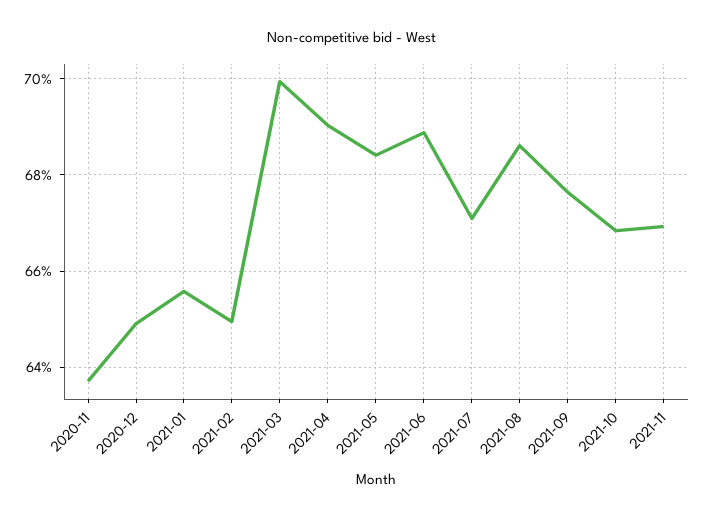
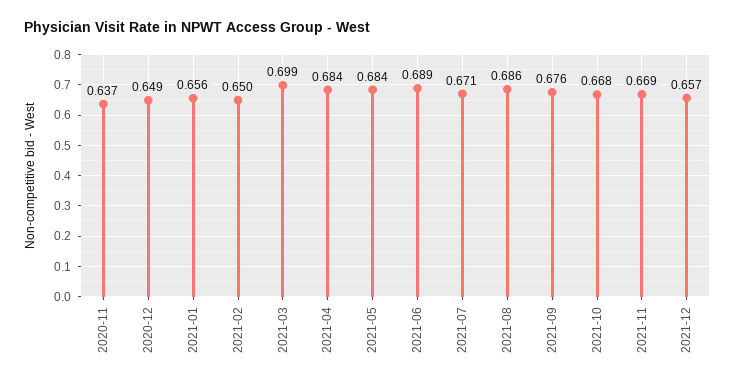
2021-04: 0.69 -> 0.684
2021-12: none -> 0.657

